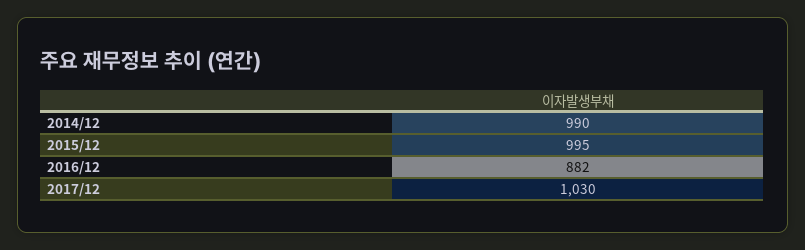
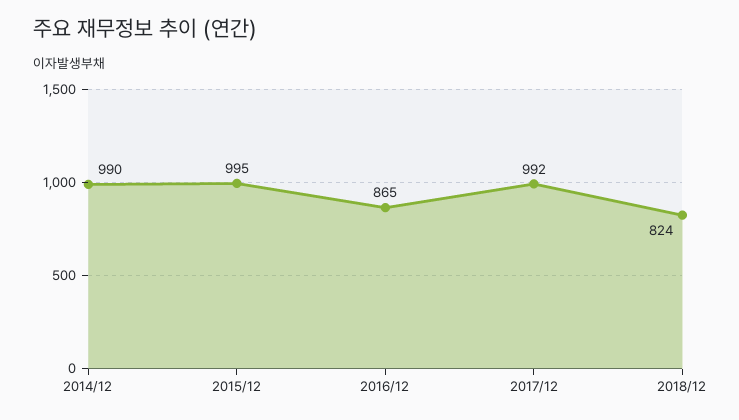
2016/12: 882 -> 865
2017/12: 1030 -> 992
2018/12: none -> 824

